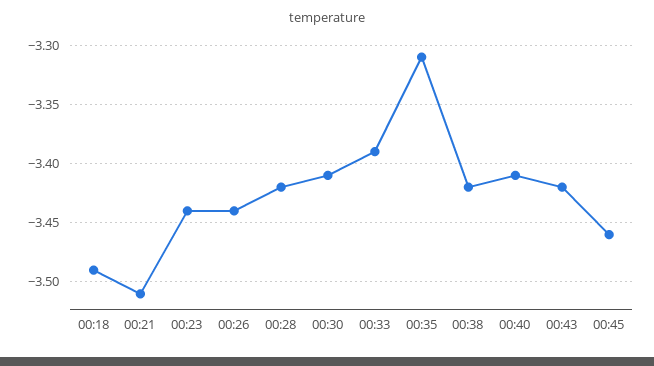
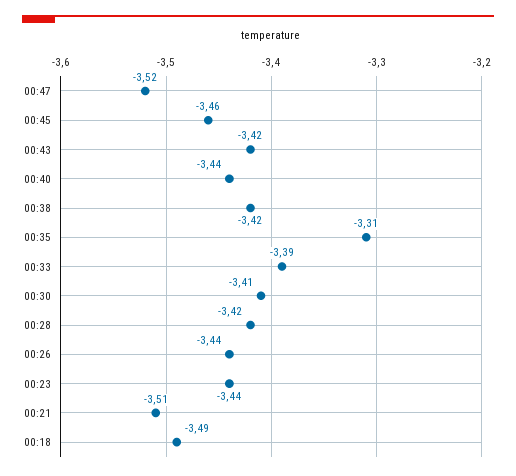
00:40: -3.41 -> -3.44
00:47: none -> -3.52

